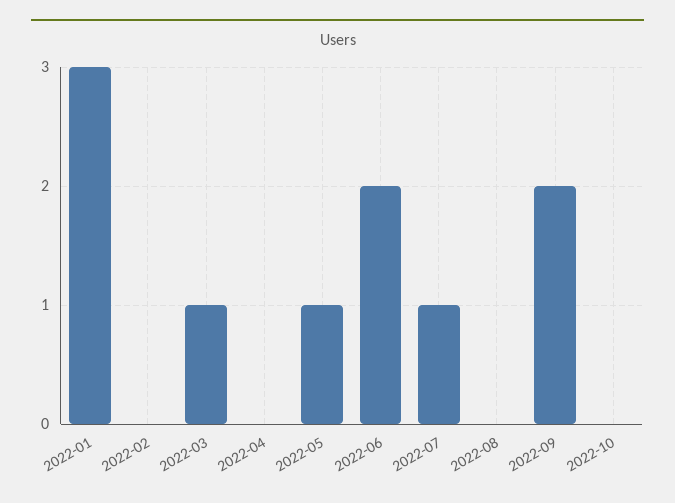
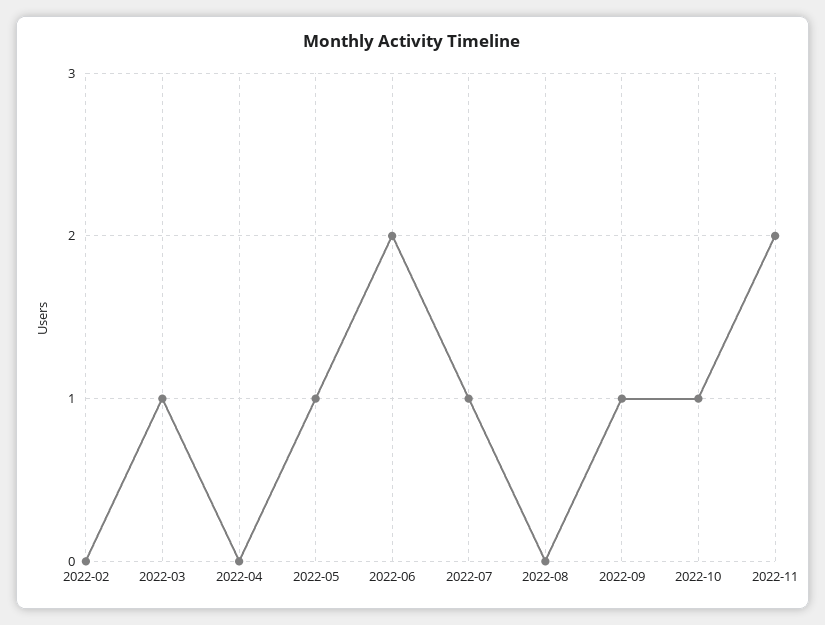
2022-01: 3 -> none
2022-09: 2 -> 1
2022-10: 0 -> 1
2022-11: none -> 2

